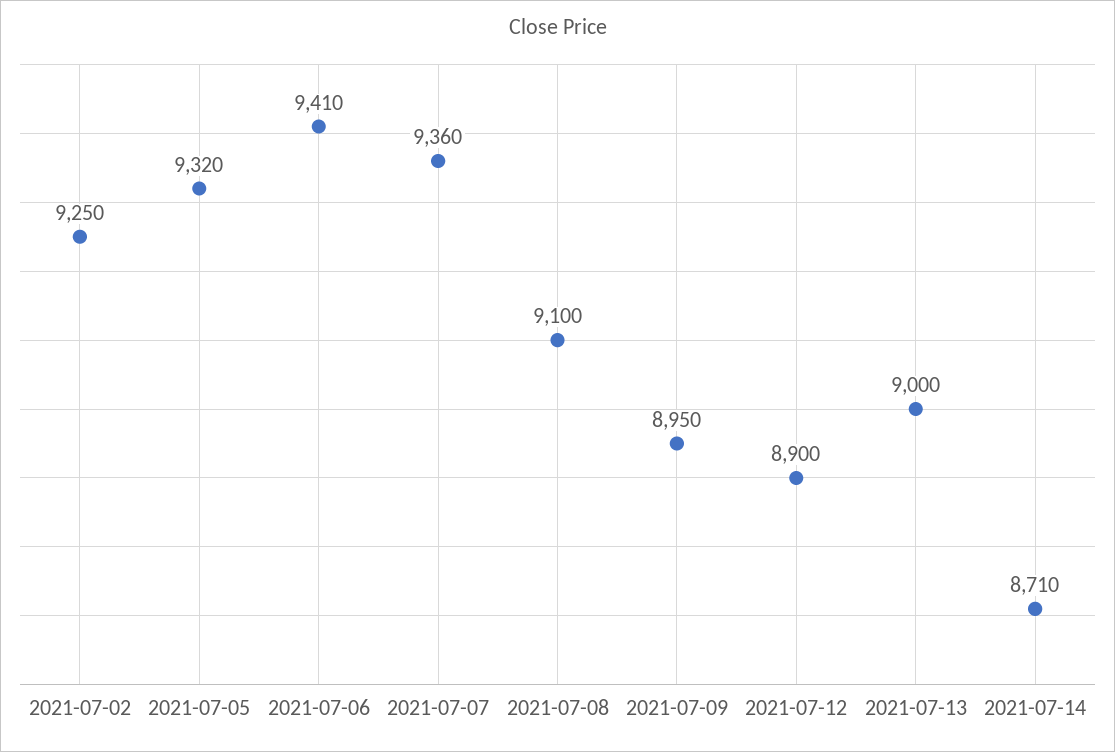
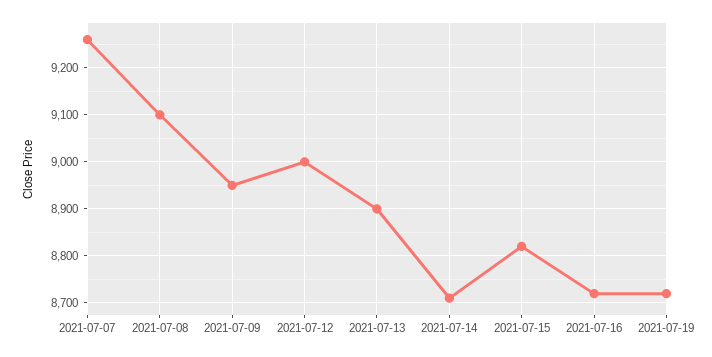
2021-07-02: 9250 -> none
2021-07-05: 9320 -> none
2021-07-06: 9410 -> none
2021-07-07: 9360 -> 9260
2021-07-12: 8900 -> 9000
2021-07-13: 9000 -> 8900
2021-07-15: none -> 8820
2021-07-16: none -> 8720
2021-07-19: none -> 8720

